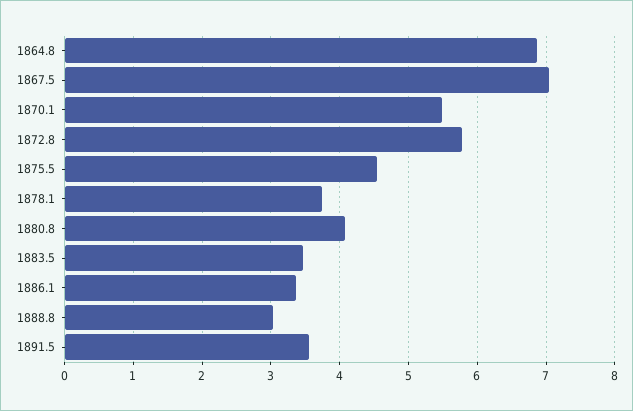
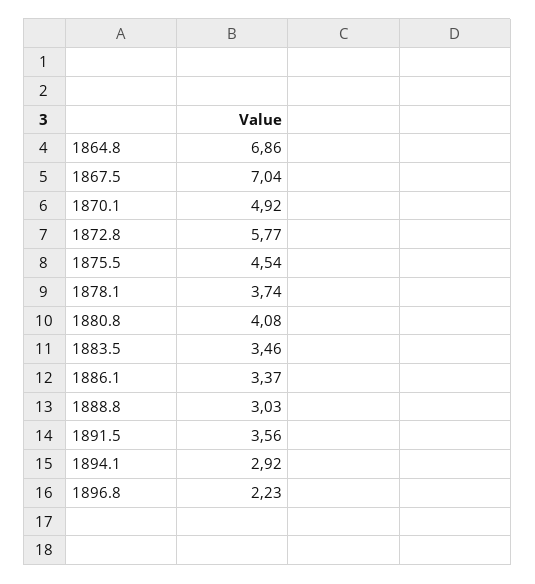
1870.1: 5.5 -> 4.92
1894.1: none -> 2.92
1896.8: none -> 2.23

